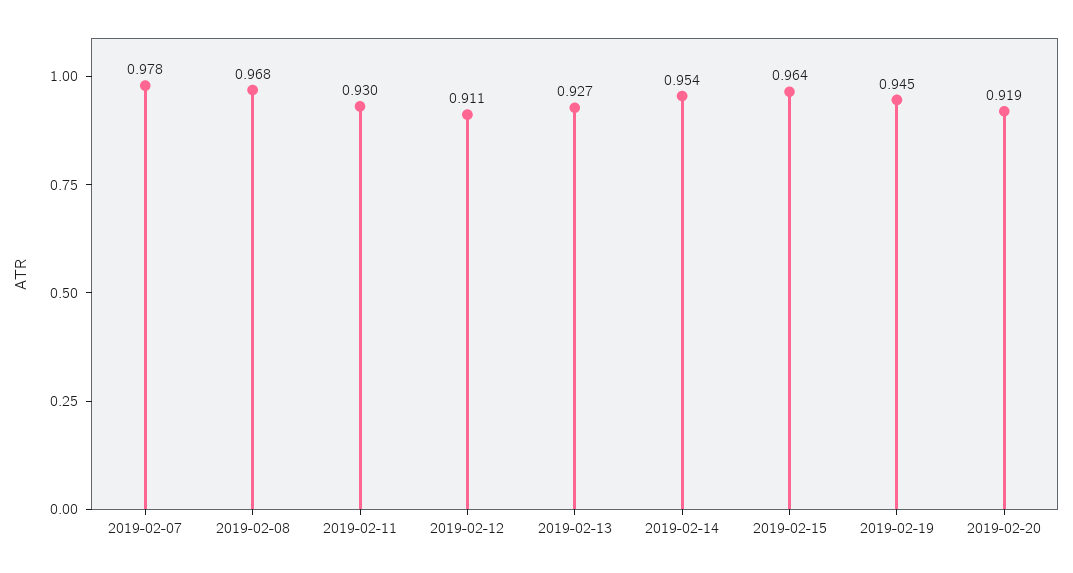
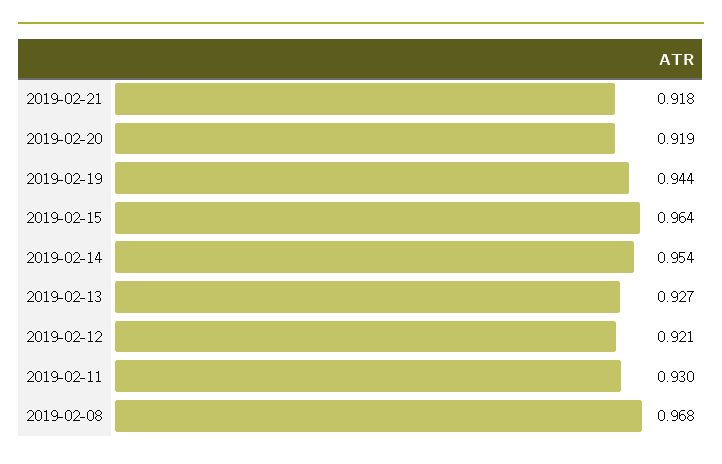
2019-02-07: 0.978 -> none
2019-02-12: 0.911 -> 0.921
2019-02-19: 0.945 -> 0.944
2019-02-21: none -> 0.918

